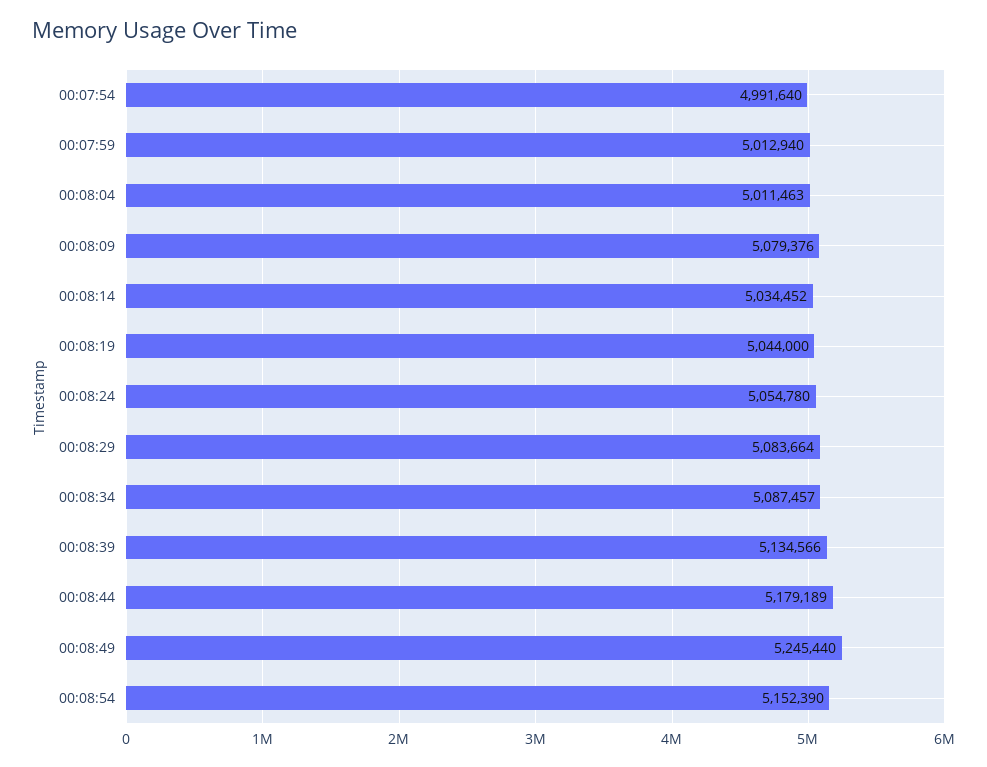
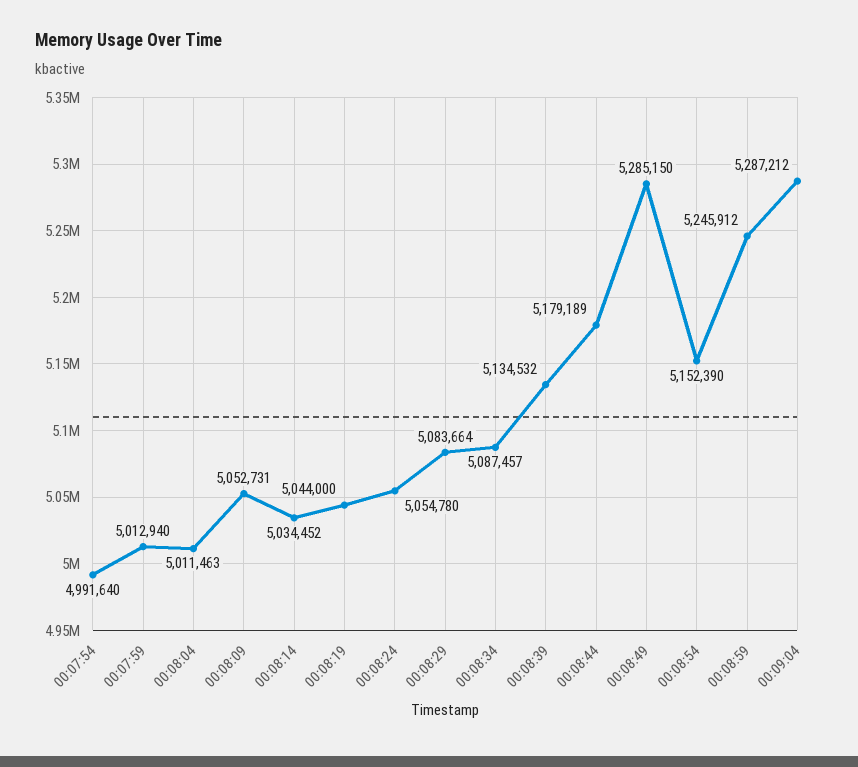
00:08:09: 5079376 -> 5052731
00:08:39: 5134566 -> 5134532
00:08:49: 5245440 -> 5285150
00:08:59: none -> 5245912
00:09:04: none -> 5287212

